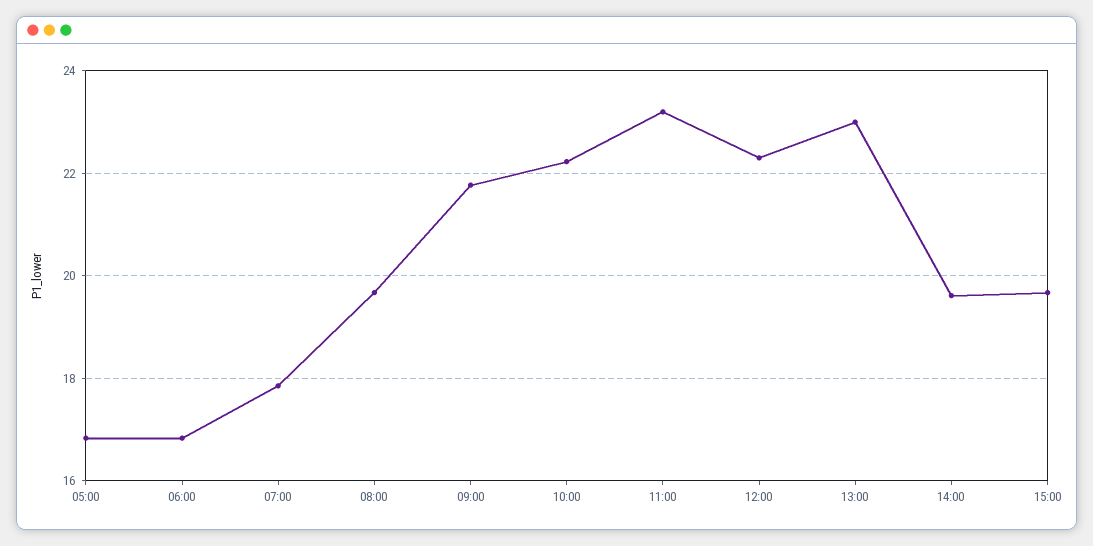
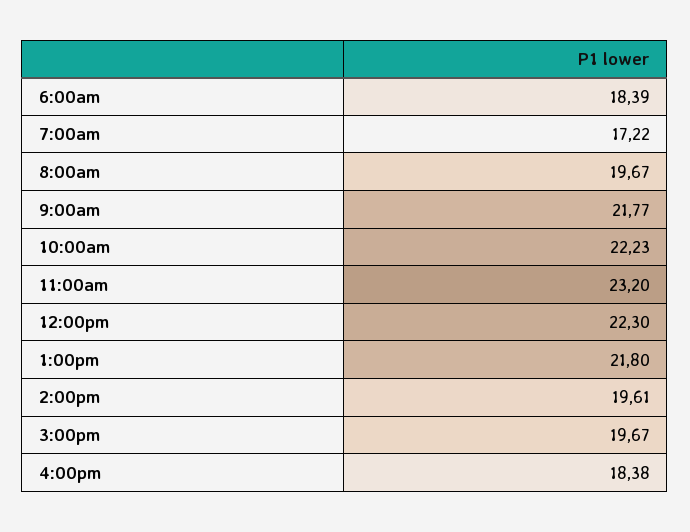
05:00: 16.8 -> none
06:00: 16.8 -> 18.39
07:00: 17.8 -> 17.22
13:00: 23 -> 21.8
4:00pm: none -> 18.38

